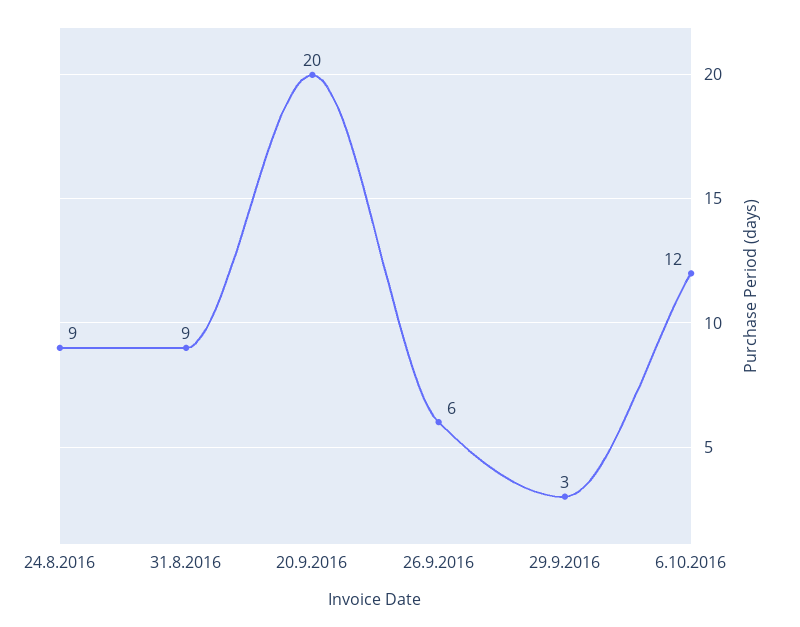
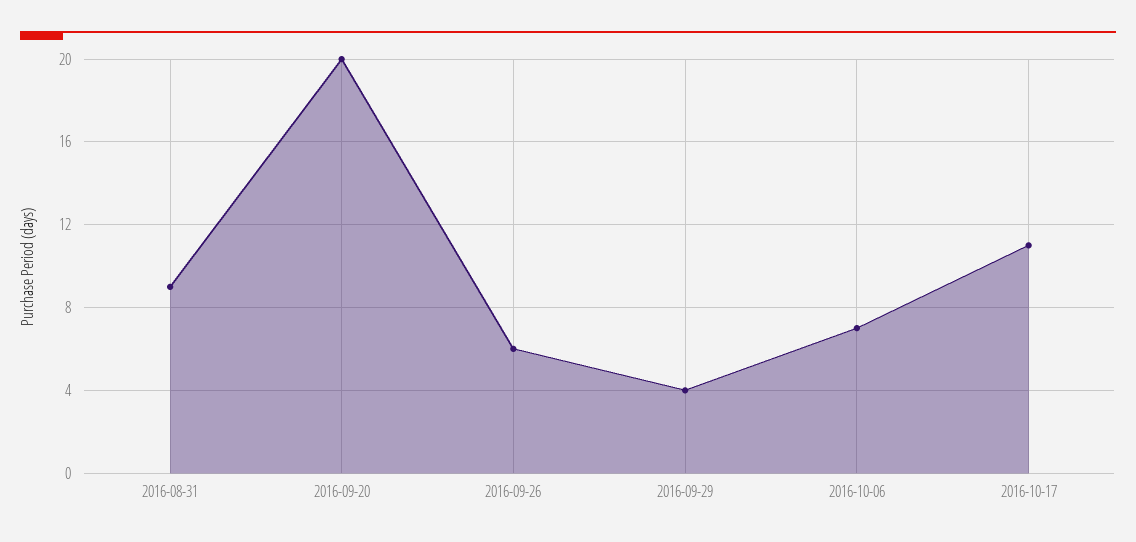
24.8.2016: 9 -> none
29.9.2016: 3 -> 4
6.10.2016: 12 -> 7
2016-10-17: none -> 11

